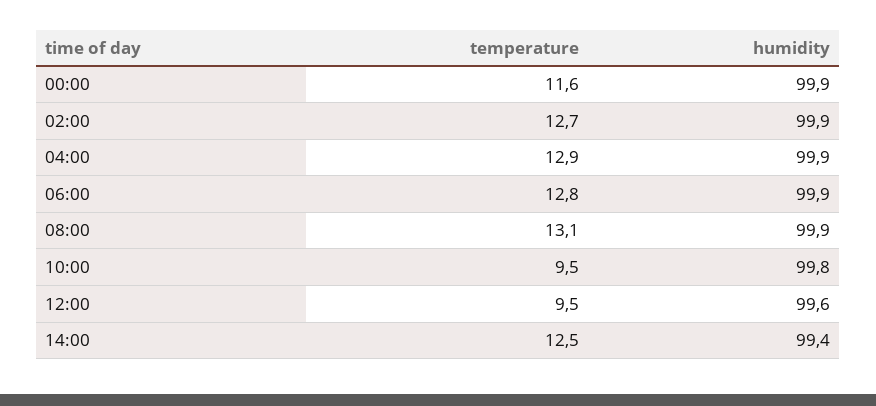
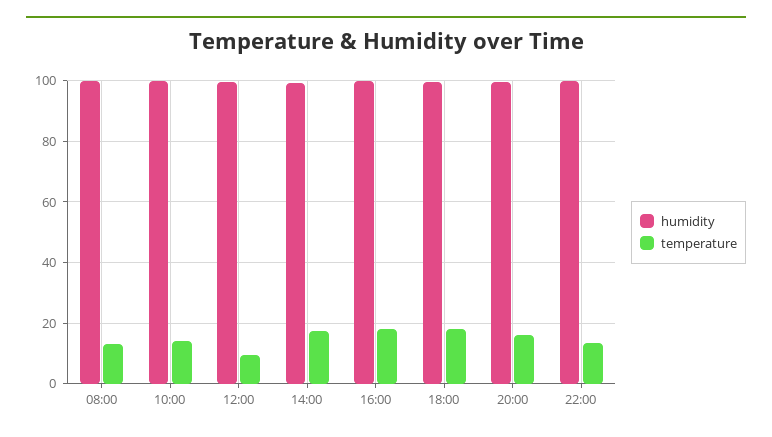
temperature, 00:00: 11.6 -> none
humidity, 00:00: 99.9 -> none
temperature, 02:00: 12.7 -> none
humidity, 02:00: 99.9 -> none
temperature, 04:00: 12.9 -> none
humidity, 04:00: 99.9 -> none
temperature, 06:00: 12.8 -> none
humidity, 06:00: 99.9 -> none
temperature, 10:00: 9.5 -> 14
temperature, 14:00: 12.5 -> 18
humidity, 16:00: none -> 100
temperature, 16:00: none -> 18
humidity, 18:00: none -> 100
temperature, 18:00: none -> 18
humidity, 20:00: none -> 100
temperature, 20:00: none -> 16
humidity, 22:00: none -> 100
temperature, 22:00: none -> 14

